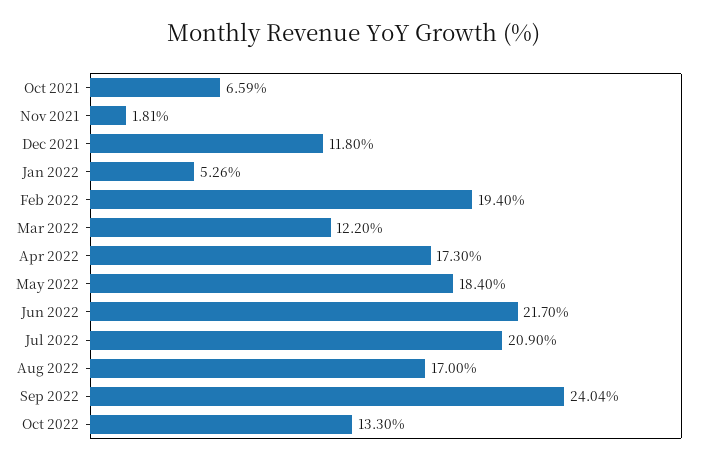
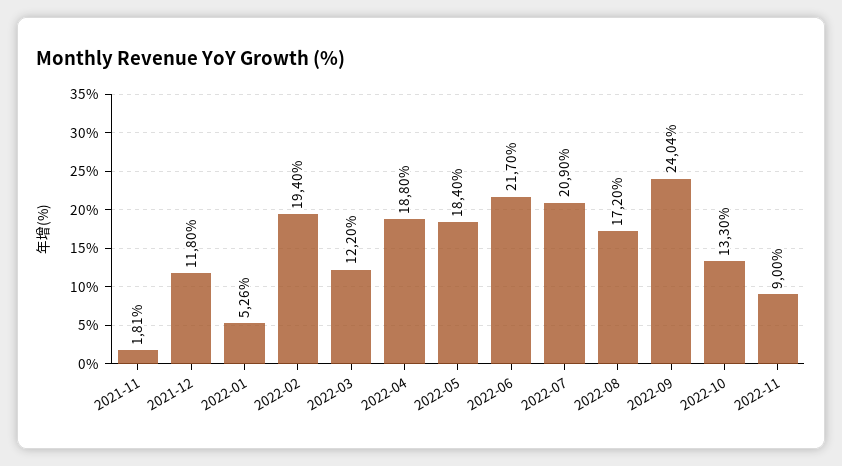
Oct 2021: 6.59 -> none
Apr 2022: 17.3 -> 18.8
Aug 2022: 17 -> 17.2
2022-11: none -> 9

